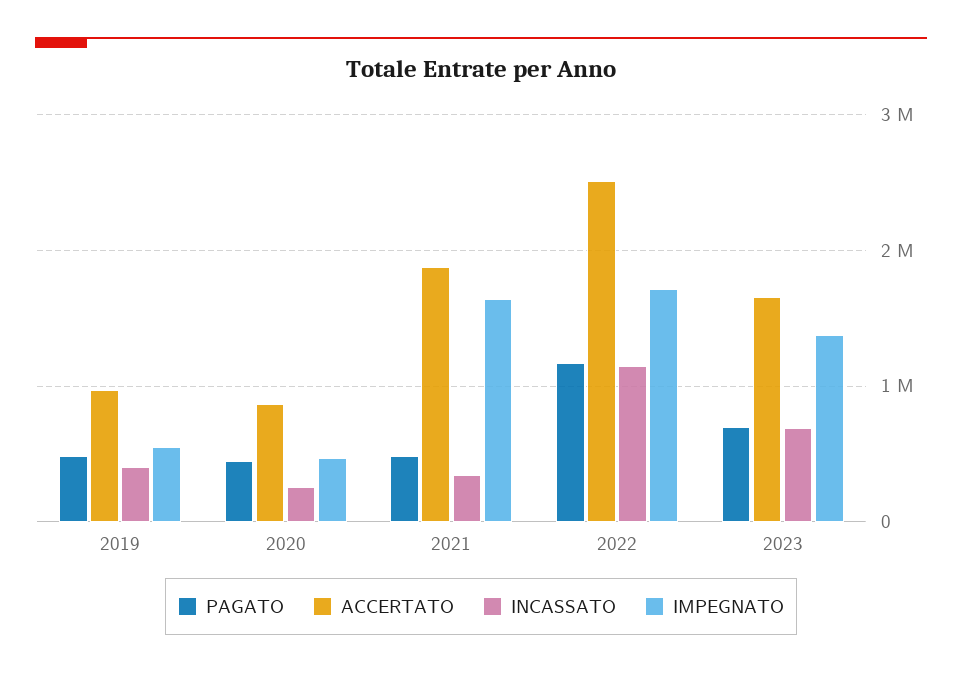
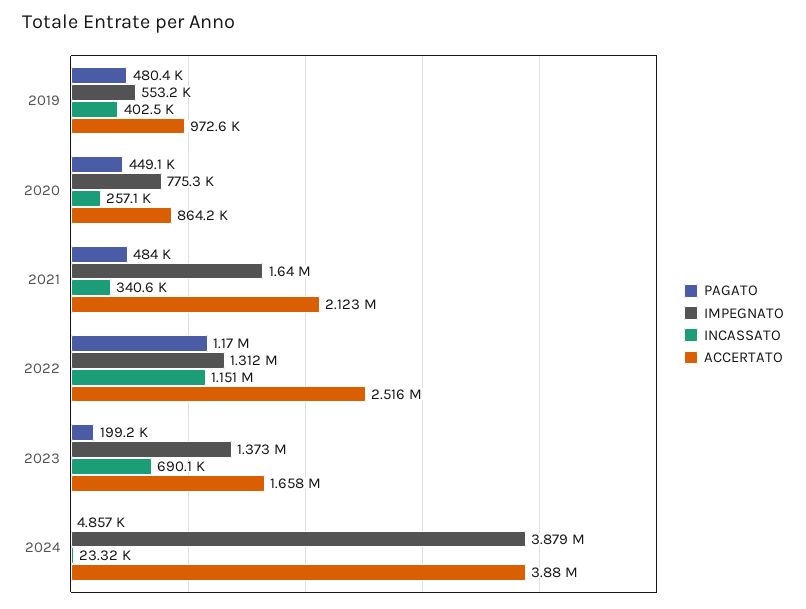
IMPEGNATO, 2020: 500000 -> 775300
ACCERTATO, 2021: 1900000 -> 2123000
IMPEGNATO, 2022: 1700000 -> 1312000
PAGATO, 2023: 700000 -> 199200
PAGATO, 2024: none -> 4857
IMPEGNATO, 2024: none -> 3879000
INCASSATO, 2024: none -> 23320
ACCERTATO, 2024: none -> 3880000

